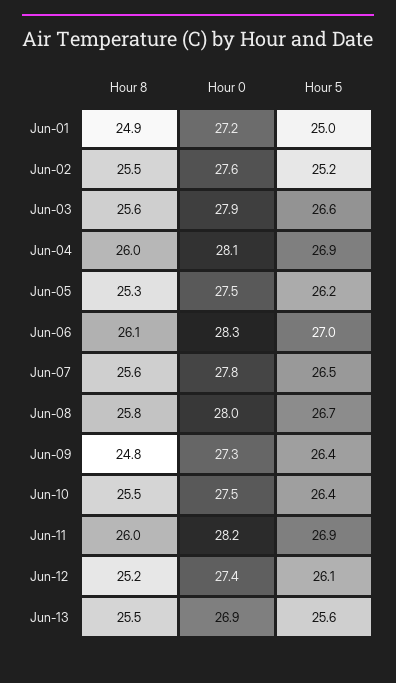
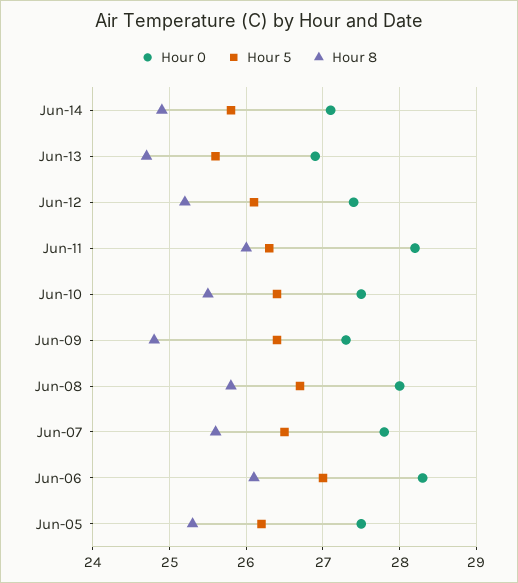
Hour 8, Jun-01: 24.9 -> none
Hour 0, Jun-01: 27.2 -> none
Hour 5, Jun-01: 25 -> none
Hour 8, Jun-02: 25.5 -> none
Hour 0, Jun-02: 27.6 -> none
Hour 5, Jun-02: 25.2 -> none
Hour 8, Jun-03: 25.6 -> none
Hour 0, Jun-03: 27.9 -> none
Hour 5, Jun-03: 26.6 -> none
Hour 8, Jun-04: 26 -> none
Hour 0, Jun-04: 28.1 -> none
Hour 5, Jun-04: 26.9 -> none
Hour 5, Jun-11: 26.9 -> 26.3
Hour 8, Jun-13: 25.5 -> 24.7
Hour 0, Jun-14: none -> 27.1
Hour 5, Jun-14: none -> 25.8
Hour 8, Jun-14: none -> 24.9

